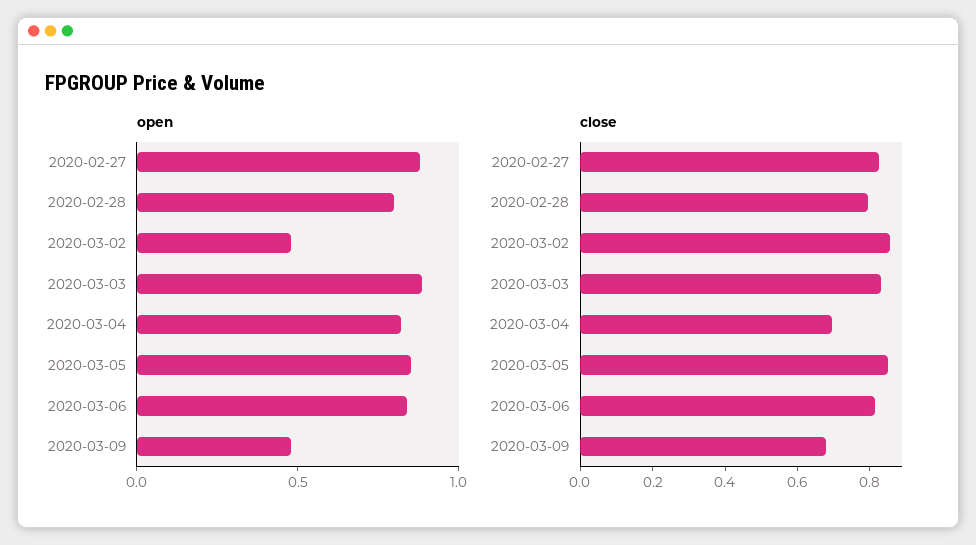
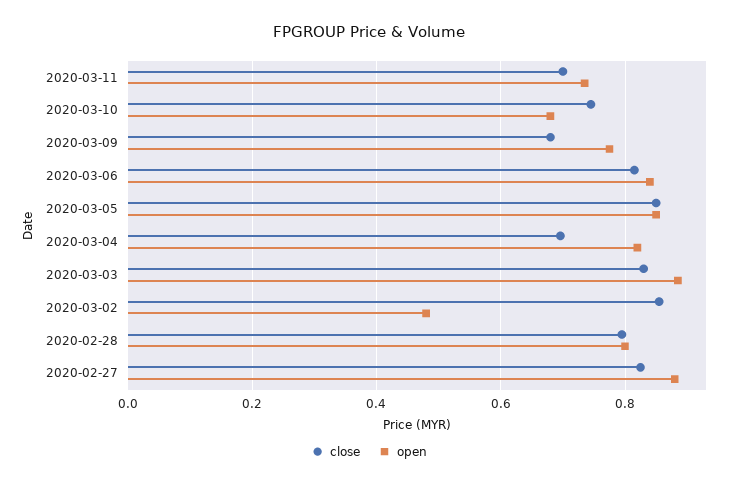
open, 2020-03-09: 0.5 -> 0.78
close, 2020-03-11: none -> 0.7
open, 2020-03-11: none -> 0.74
close, 2020-03-10: none -> 0.74
open, 2020-03-10: none -> 0.68

